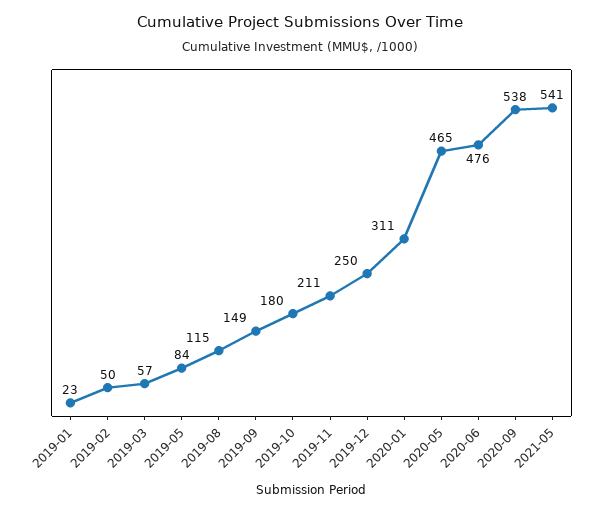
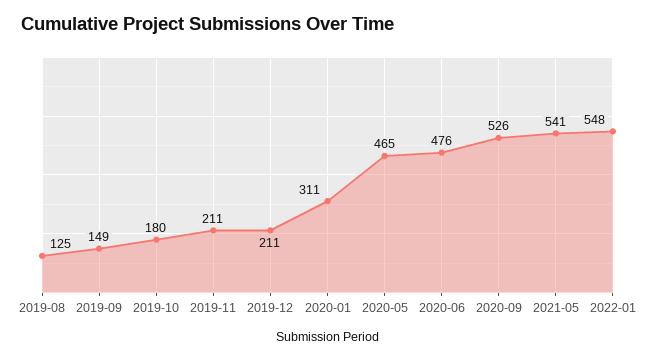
2019-01: 23 -> none
2019-02: 50 -> none
2019-03: 57 -> none
2019-05: 84 -> none
2019-08: 115 -> 125
2019-12: 250 -> 211
2020-09: 538 -> 526
2022-01: none -> 548

